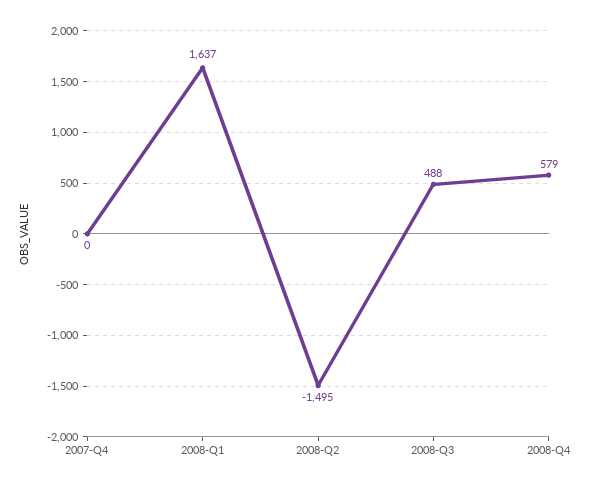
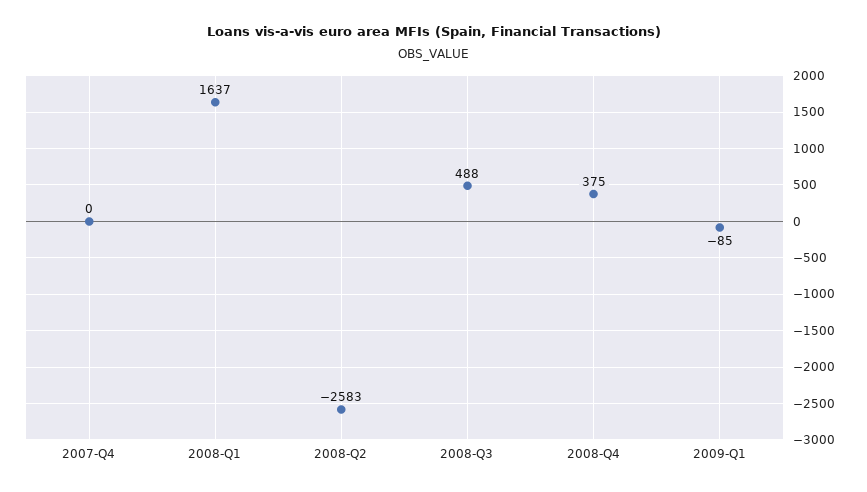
2008-Q2: -1495 -> -2583
2008-Q4: 579 -> 375
2009-Q1: none -> -85

